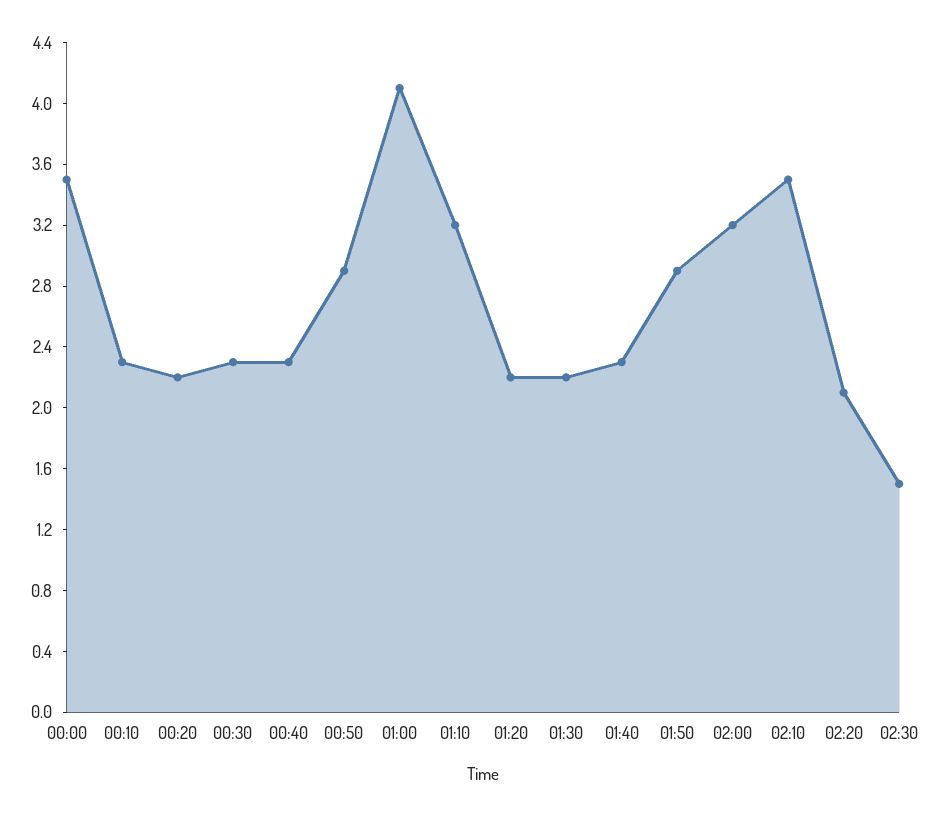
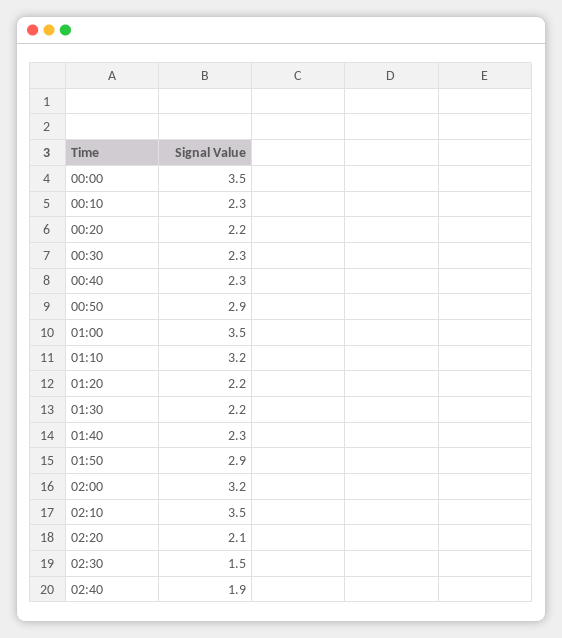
01:00: 4.1 -> 3.5
02:40: none -> 1.9

